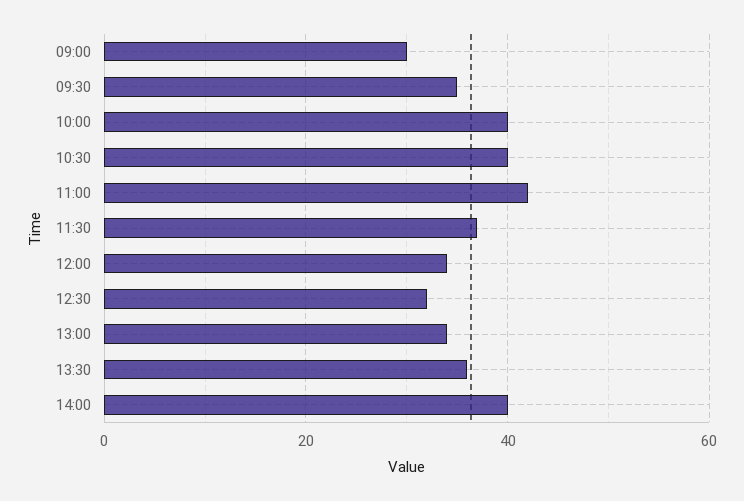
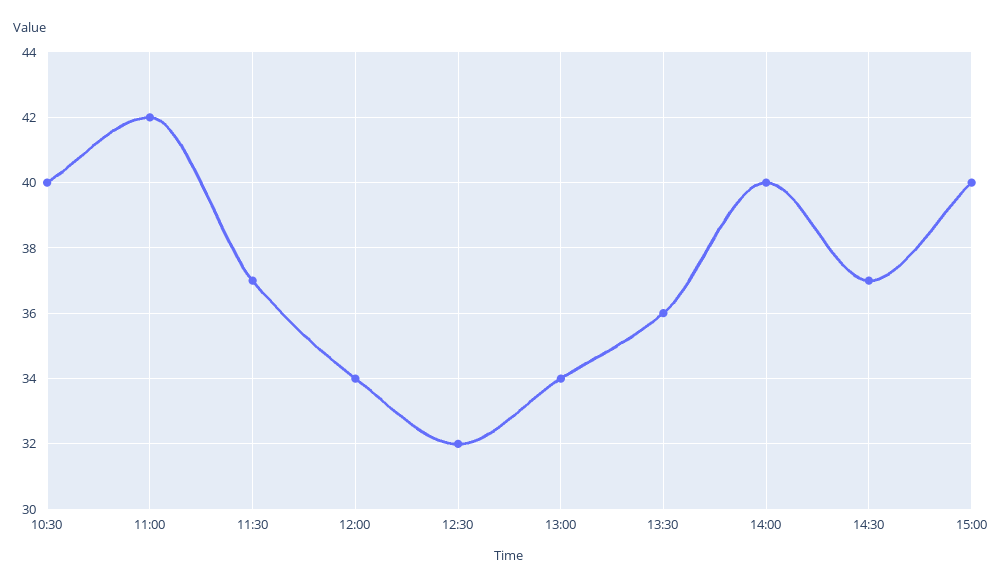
09:00: 30 -> none
09:30: 35 -> none
10:00: 40 -> none
14:30: none -> 37
15:00: none -> 40

